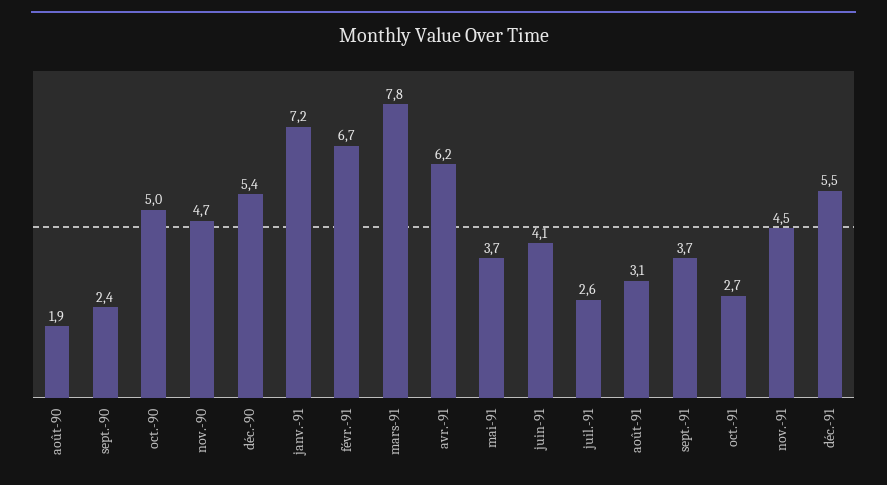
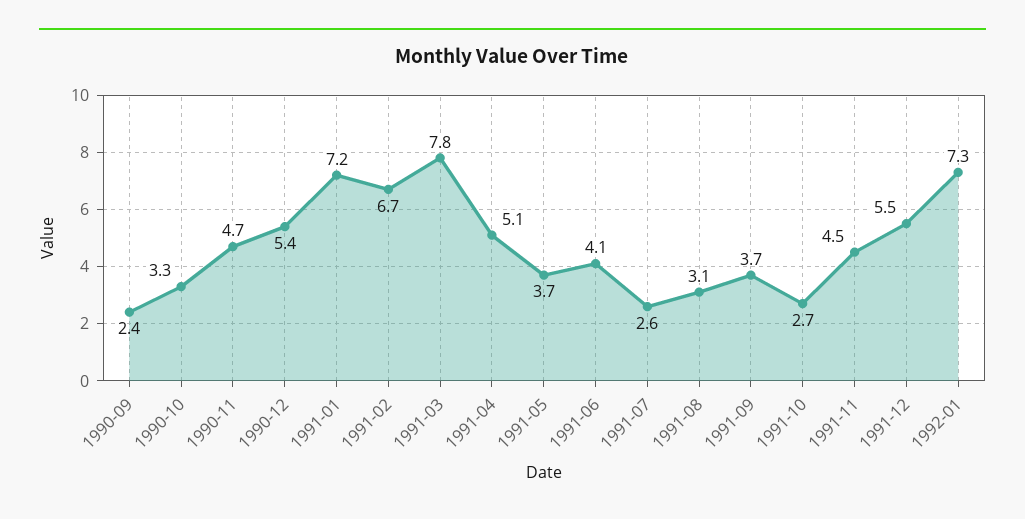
août-90: 1.9 -> none
oct.-90: 5 -> 3.3
avr.-91: 6.2 -> 5.1
1992-01: none -> 7.3

